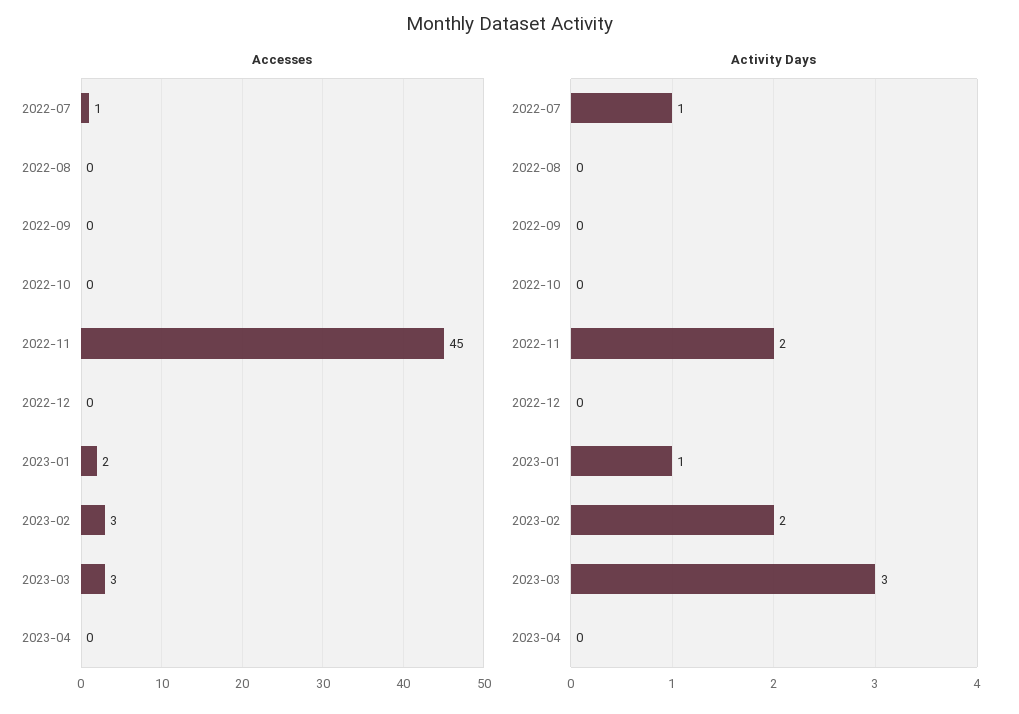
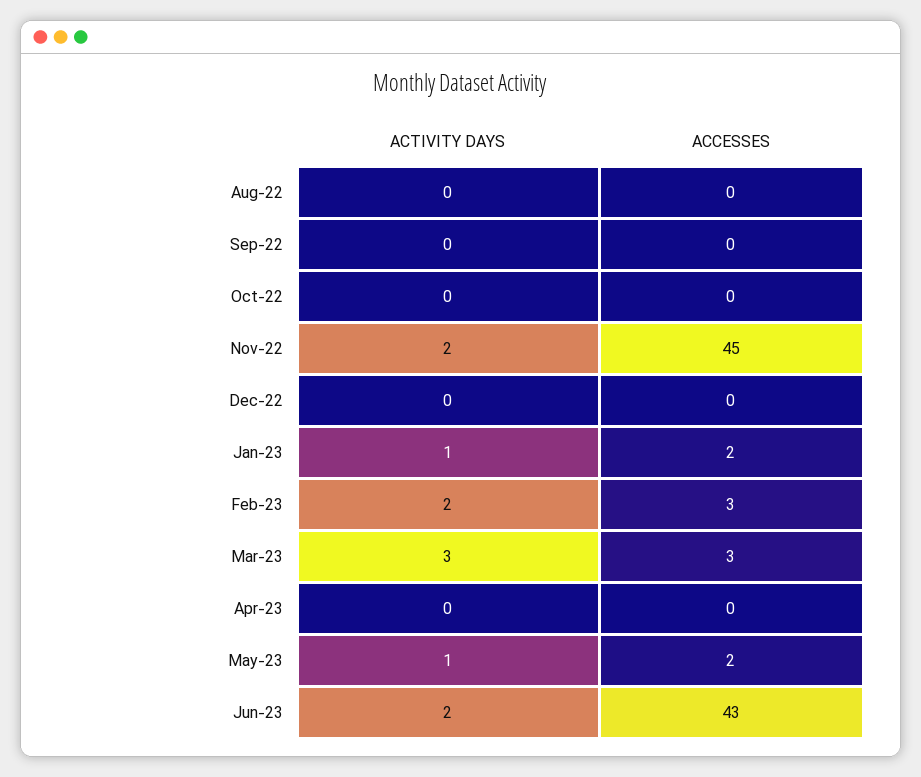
Accesses, 2022-07: 1 -> none
Activity Days, 2022-07: 1 -> none
Activity Days, May-23: none -> 1
Accesses, May-23: none -> 2
Activity Days, Jun-23: none -> 2
Accesses, Jun-23: none -> 43

